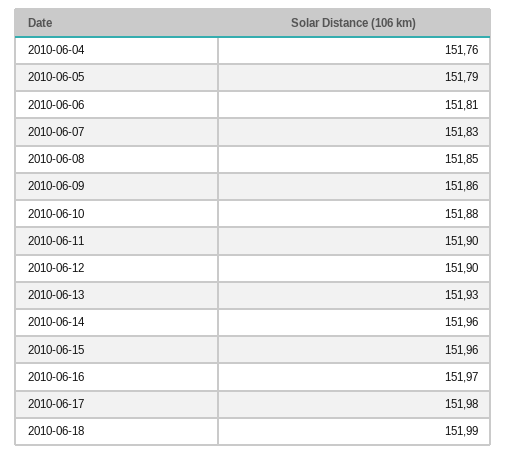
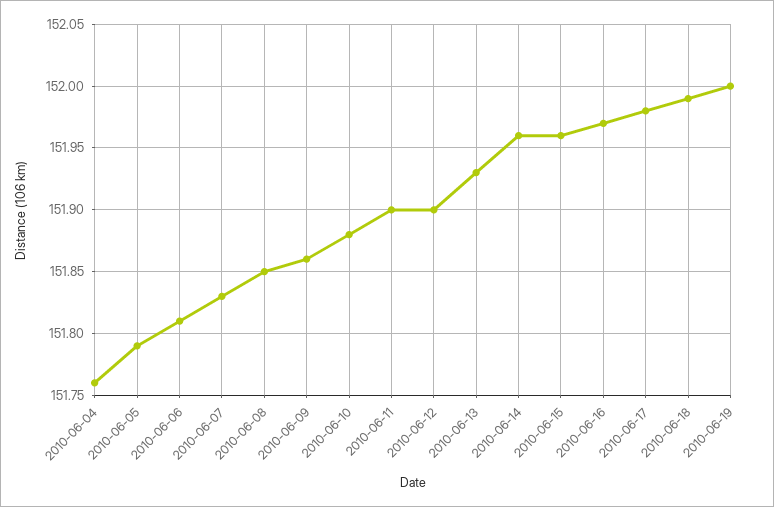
2010-06-19: none -> 152

